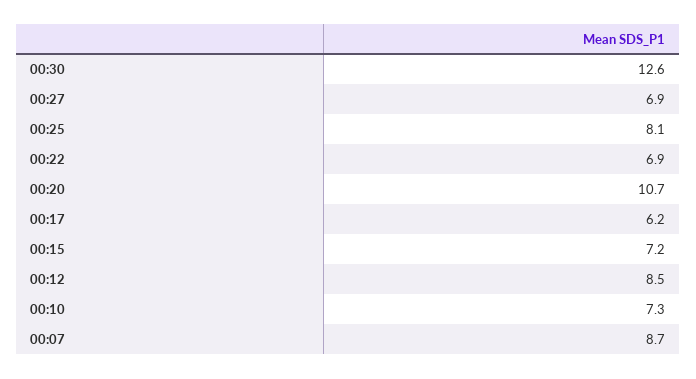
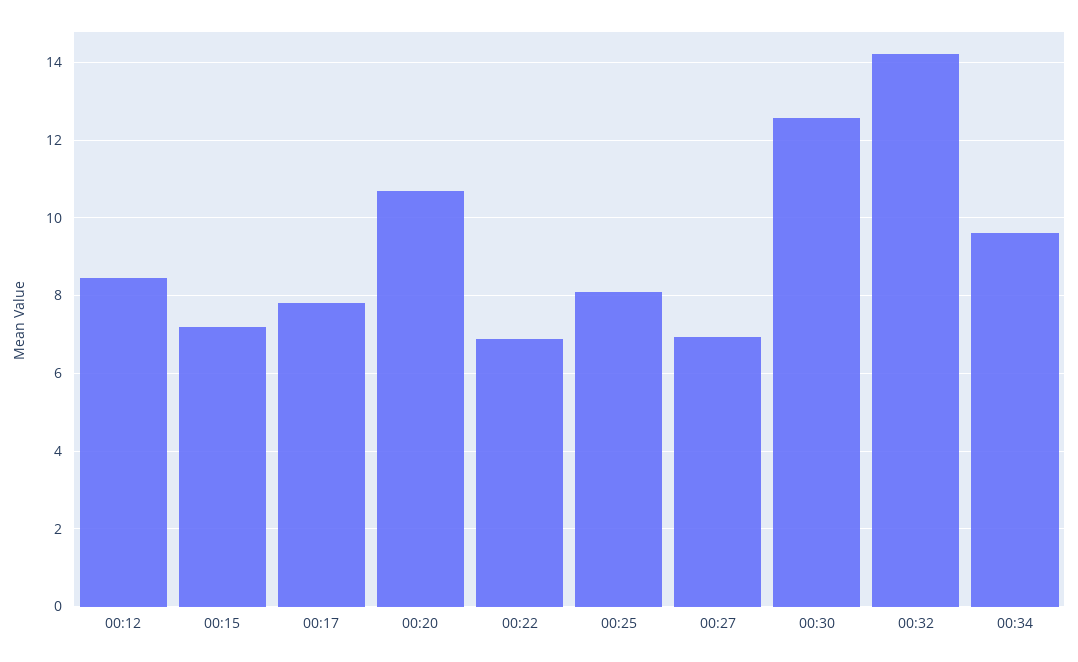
00:17: 6.2 -> 7.8
00:10: 7.3 -> none
00:07: 8.7 -> none
00:32: none -> 14.2
00:34: none -> 9.6

